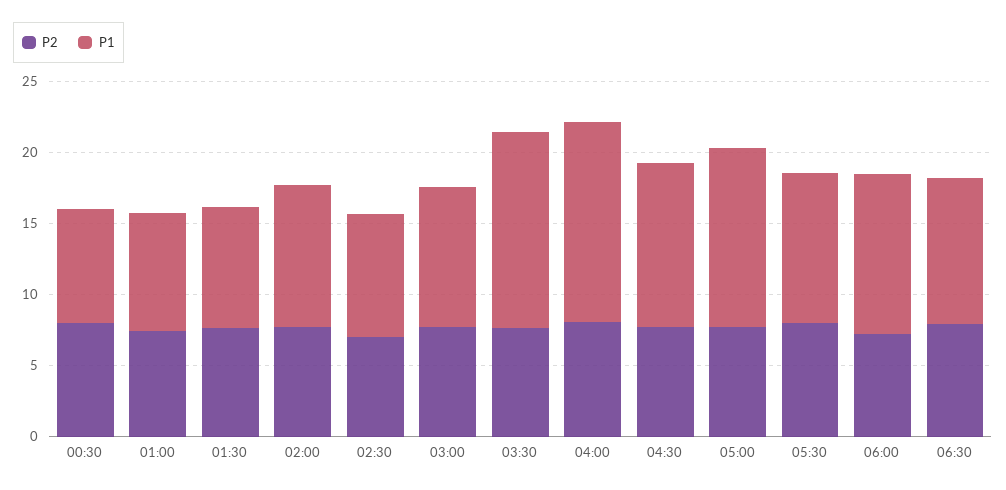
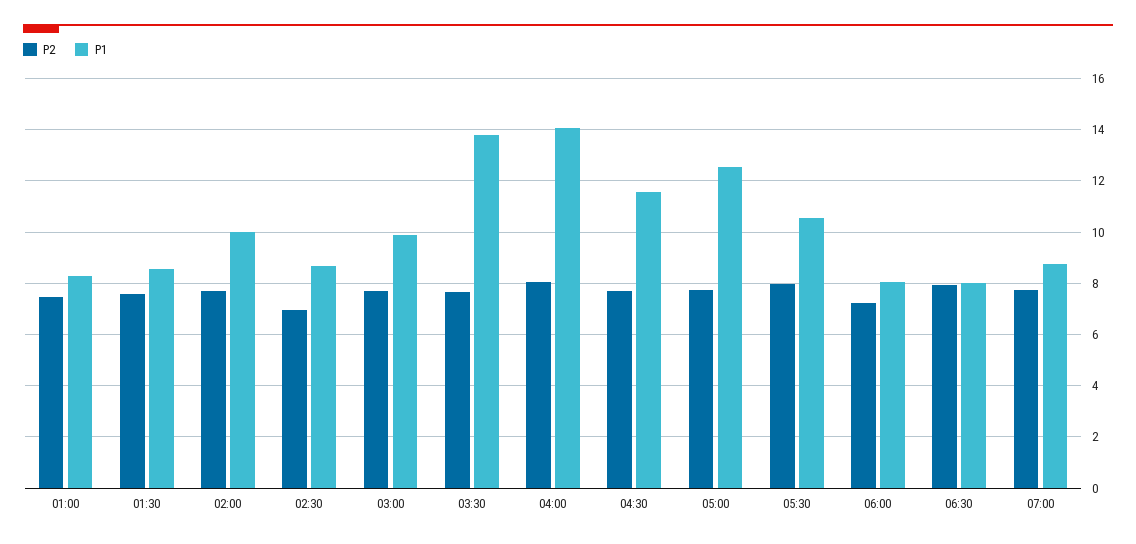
P2, 00:30: 8 -> none
P1, 00:30: 8 -> none
P1, 06:00: 11 -> 8
P1, 06:30: 10 -> 8
P2, 07:00: none -> 7.75
P1, 07:00: none -> 8.75

